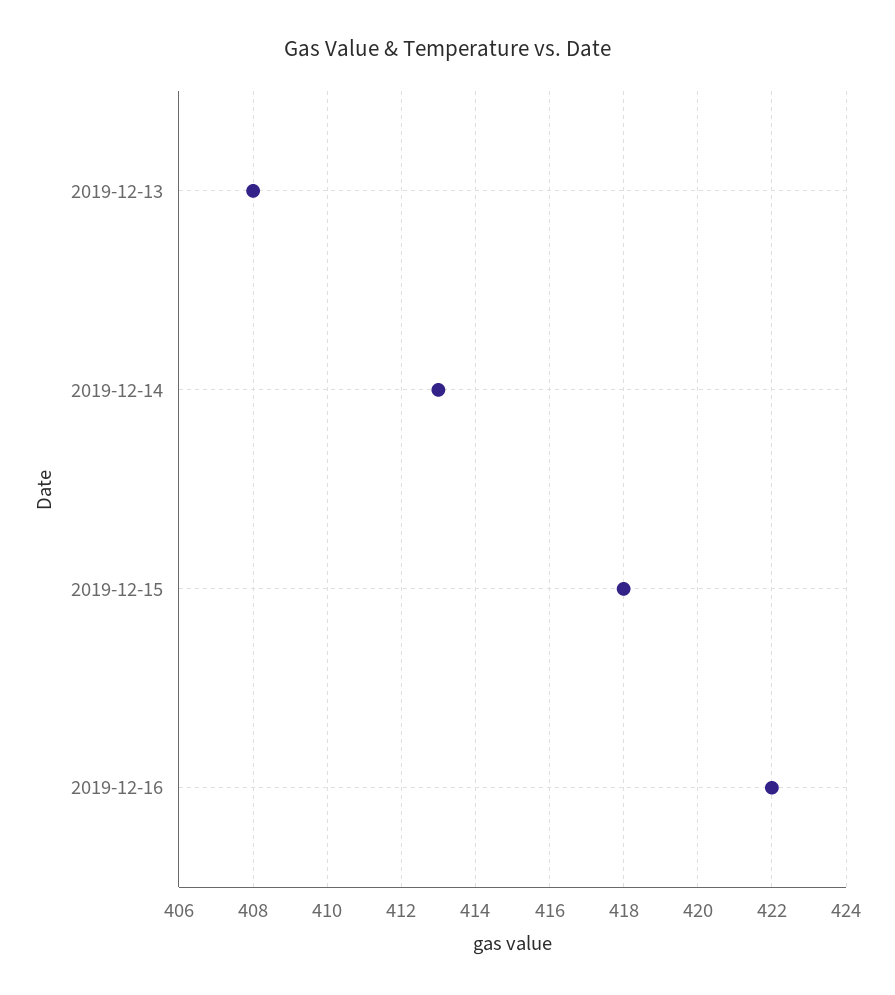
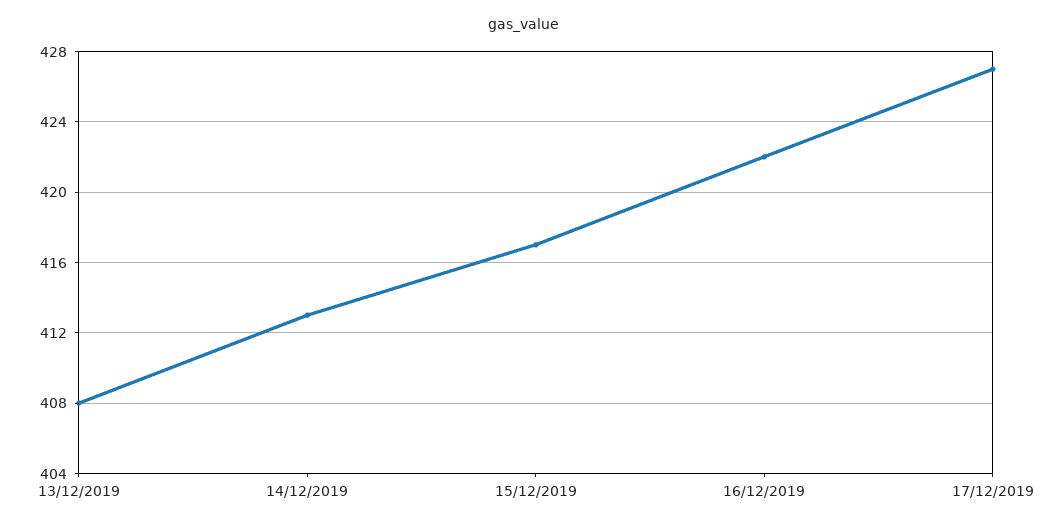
2019-12-15: 418 -> 417
17/12/2019: none -> 427

